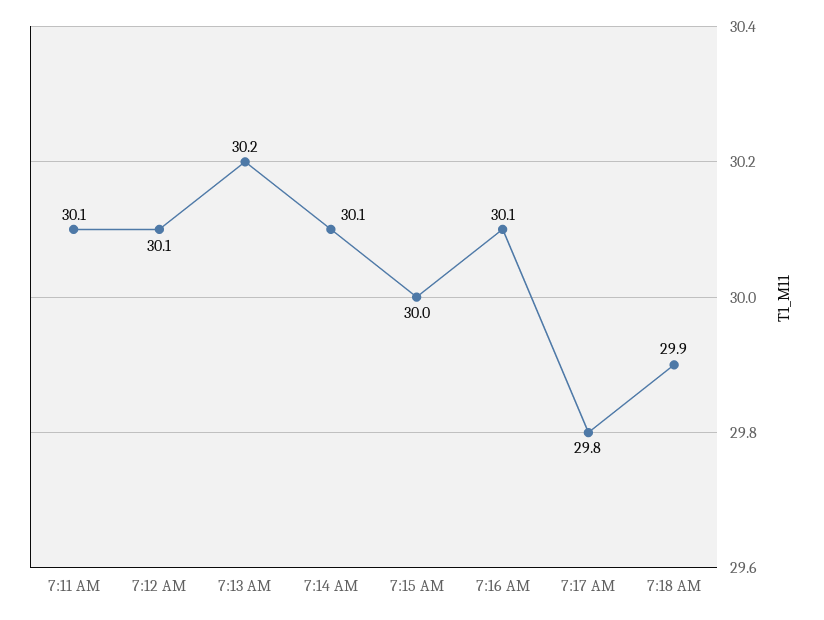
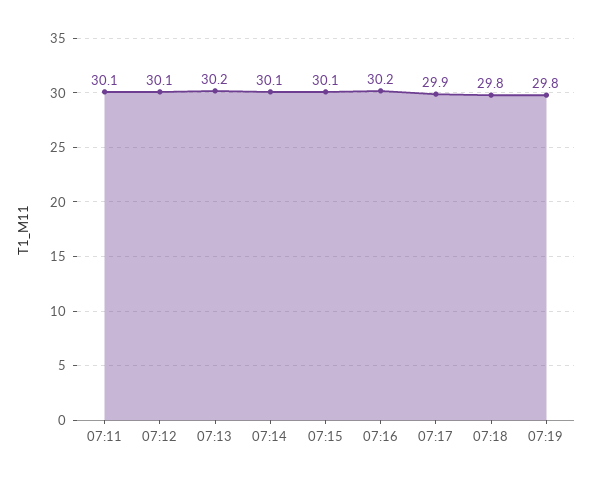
7:15 AM: 30 -> 30.1
7:16 AM: 30.1 -> 30.2
7:17 AM: 29.8 -> 29.9
7:18 AM: 29.9 -> 29.8
07:19: none -> 29.8

